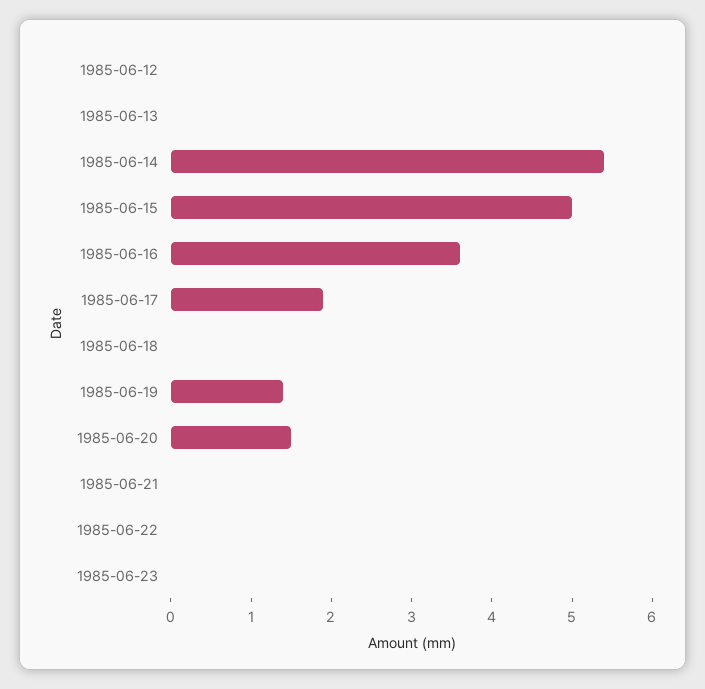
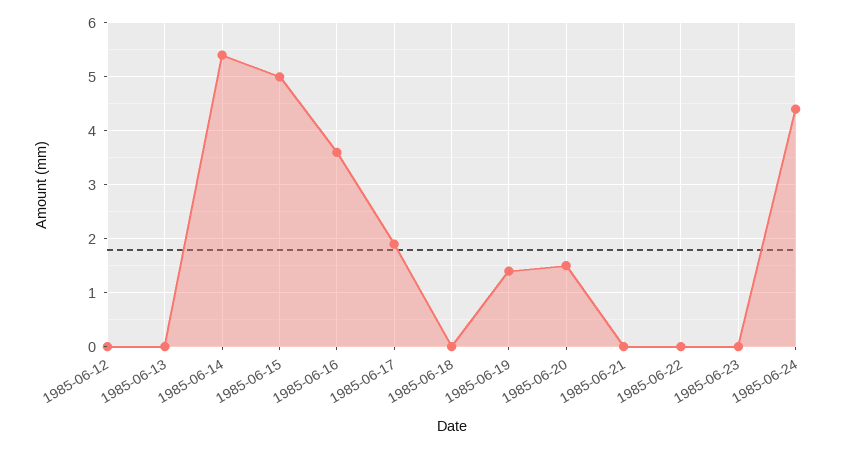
1985-06-24: none -> 4.5

